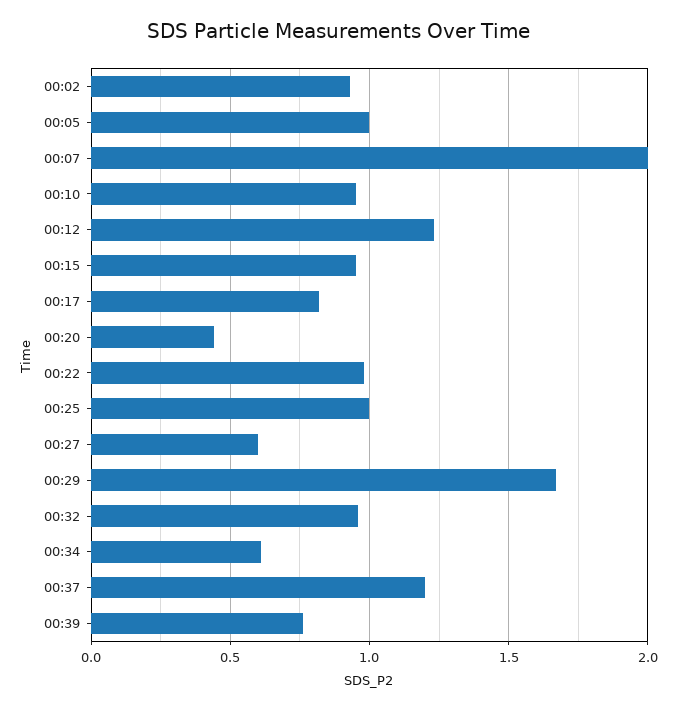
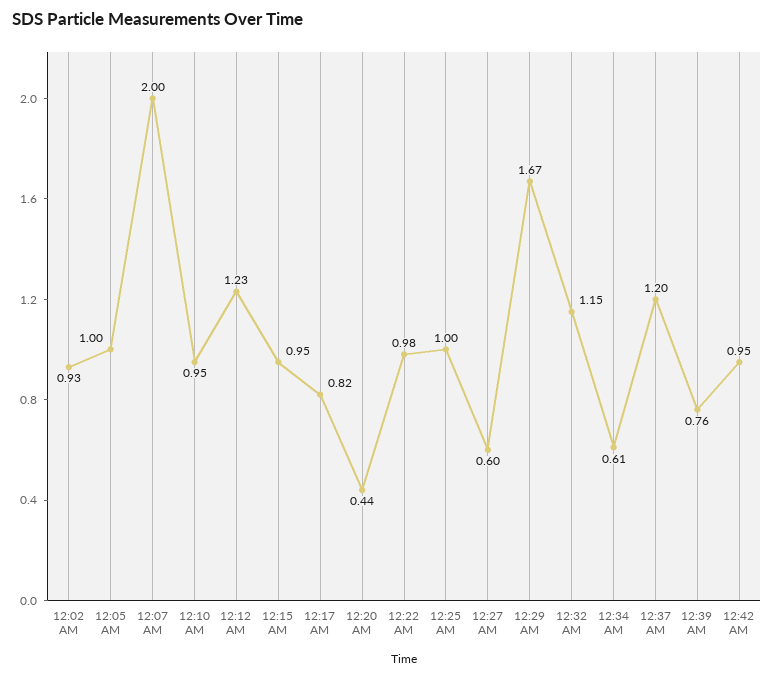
00:32: 0.95 -> 1.15
12:42 AM: none -> 0.95

